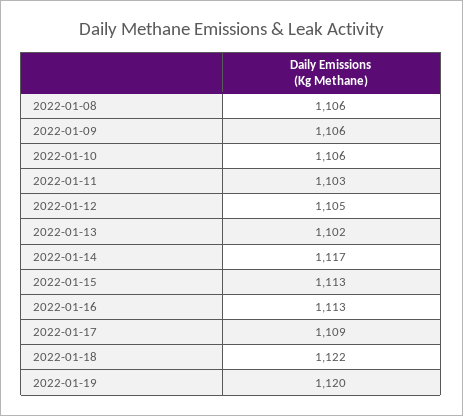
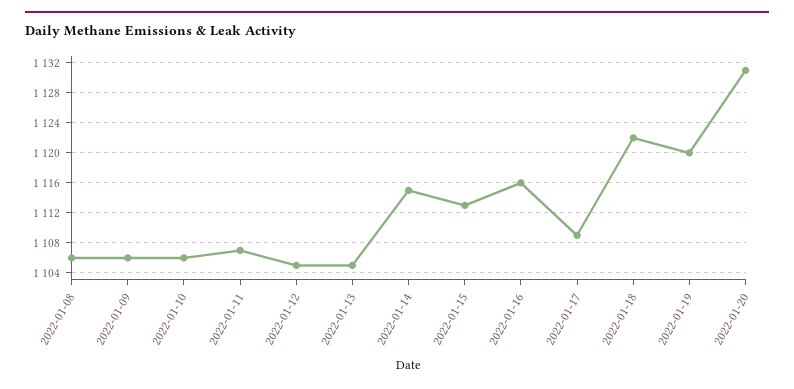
2022-01-11: 1103 -> 1107
2022-01-13: 1102 -> 1105
2022-01-14: 1117 -> 1115
2022-01-16: 1113 -> 1116
2022-01-20: none -> 1131

